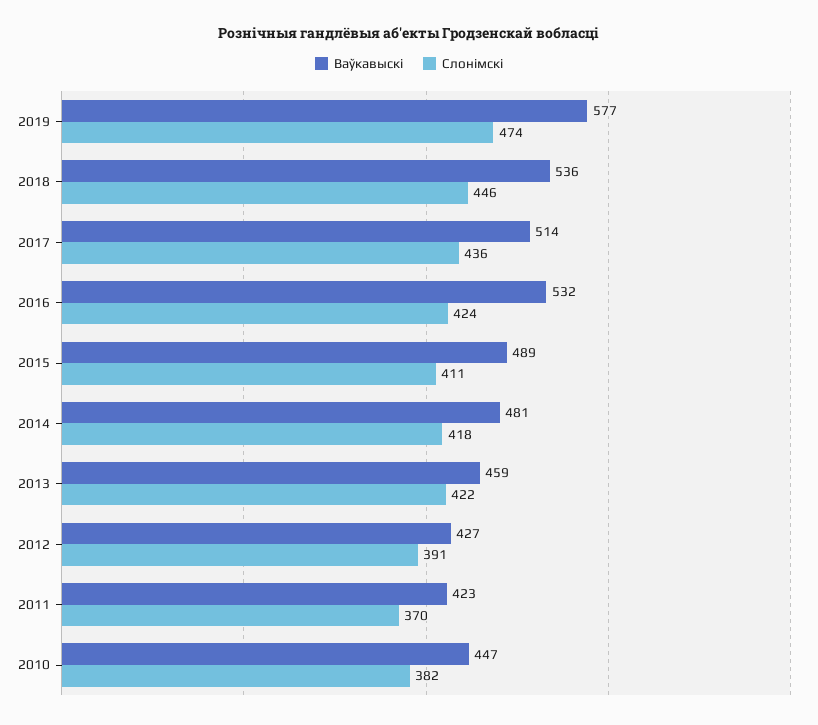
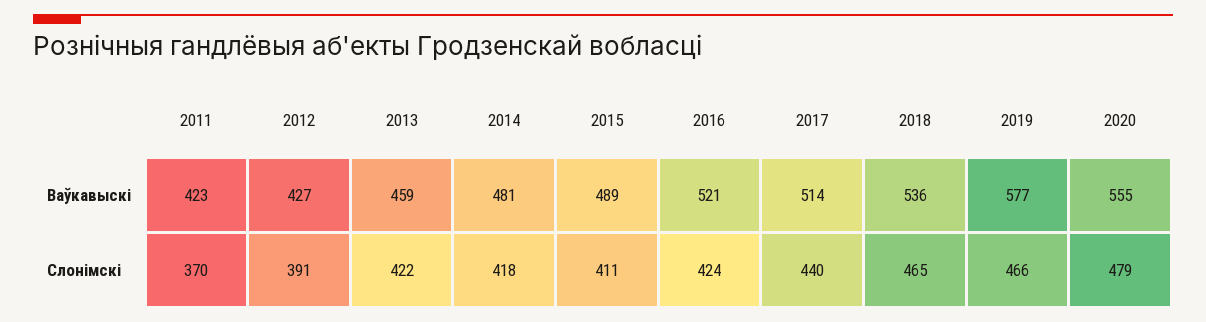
Слонімскі, 2019: 474 -> 466
Слонімскі, 2018: 446 -> 465
Слонімскі, 2017: 436 -> 440
Ваўкавыскі, 2016: 532 -> 521
Ваўкавыскі, 2010: 447 -> none
Слонімскі, 2010: 382 -> none
Ваўкавыскі, 2020: none -> 555
Слонімскі, 2020: none -> 479

